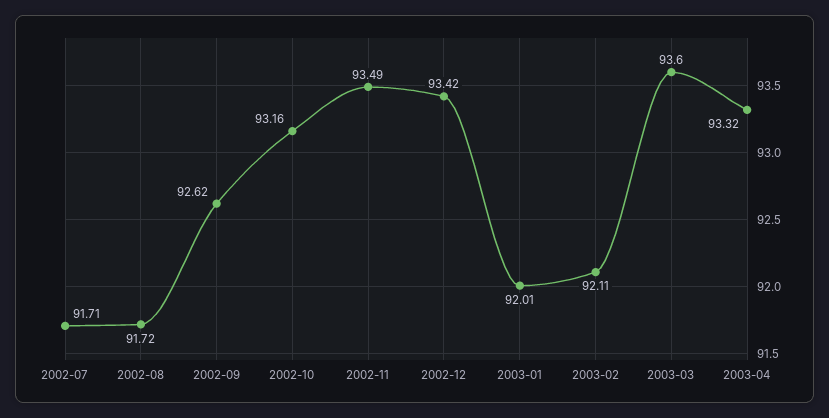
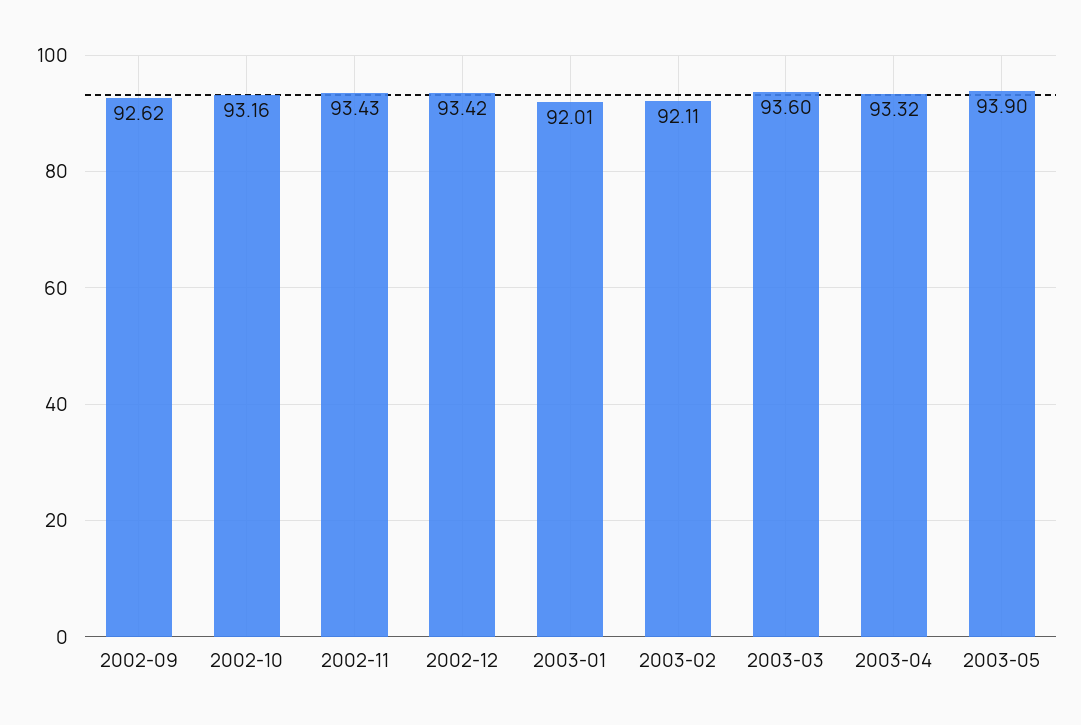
2002-07: 91.71 -> none
2002-08: 91.72 -> none
2002-11: 93.49 -> 93.43
2003-05: none -> 93.9

